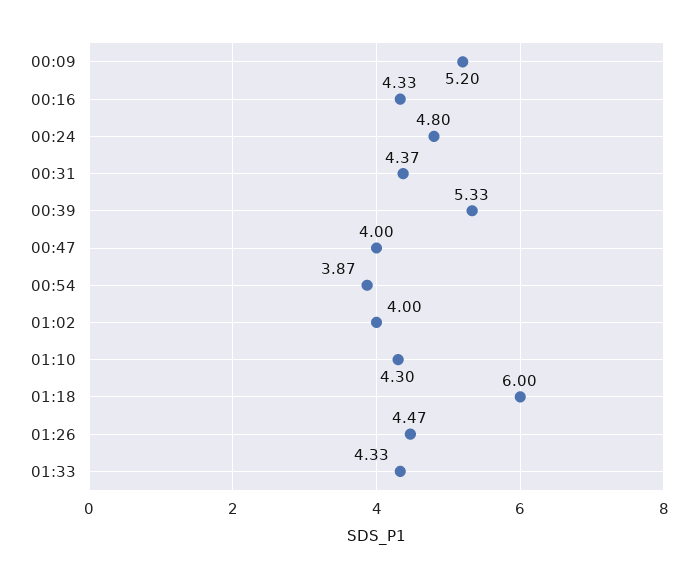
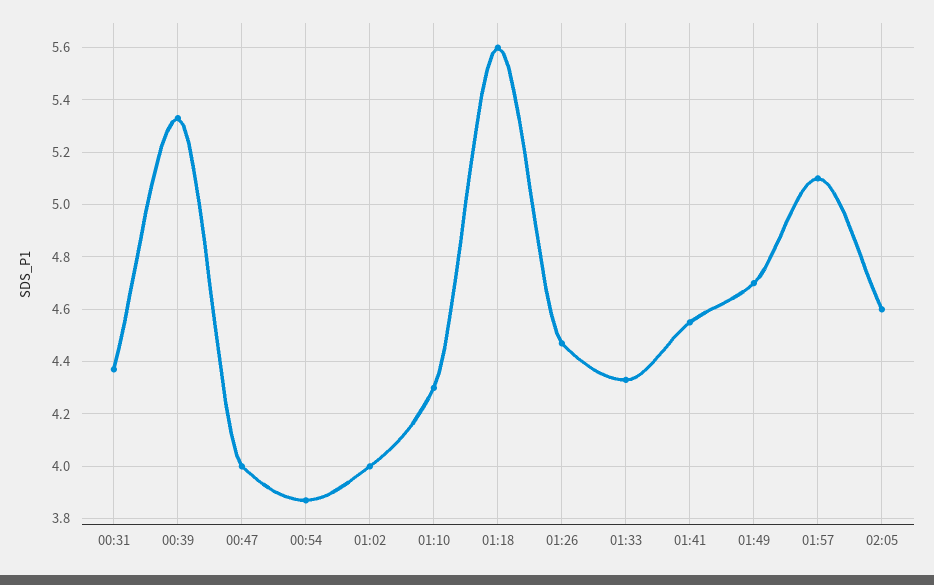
00:09: 5.2 -> none
00:16: 4.33 -> none
00:24: 4.8 -> none
01:18: 6 -> 5.6
01:41: none -> 4.55
01:49: none -> 4.7
01:57: none -> 5.1
02:05: none -> 4.6

